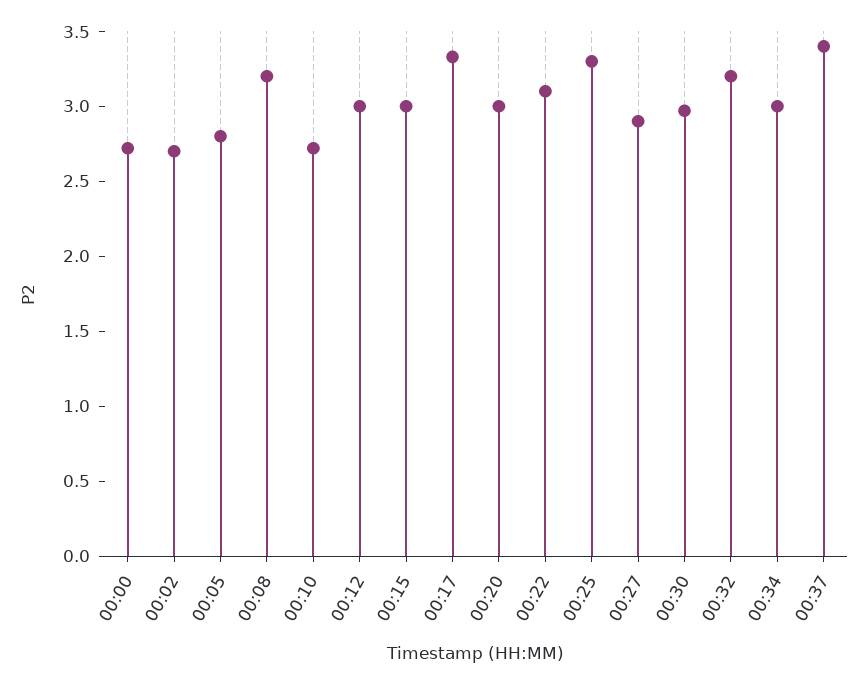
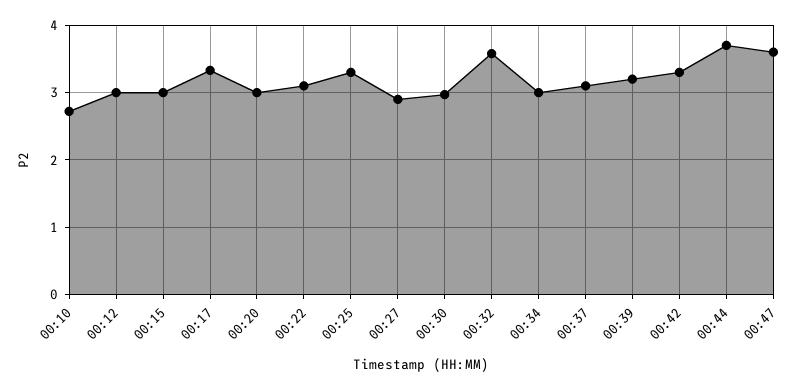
00:00: 2.7 -> none
00:02: 2.7 -> none
00:05: 2.8 -> none
00:08: 3.2 -> none
00:32: 3.2 -> 3.6
00:37: 3.4 -> 3.1
00:39: none -> 3.2
00:42: none -> 3.3
00:44: none -> 3.7
00:47: none -> 3.6

